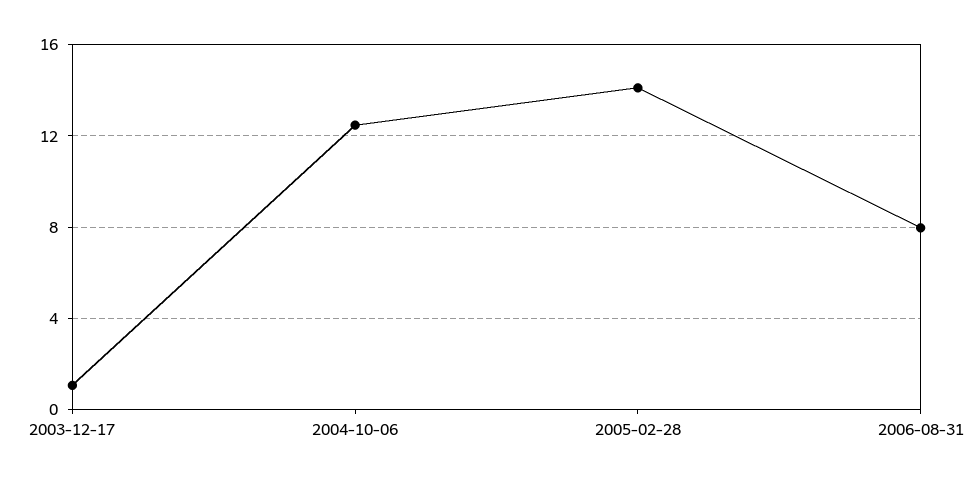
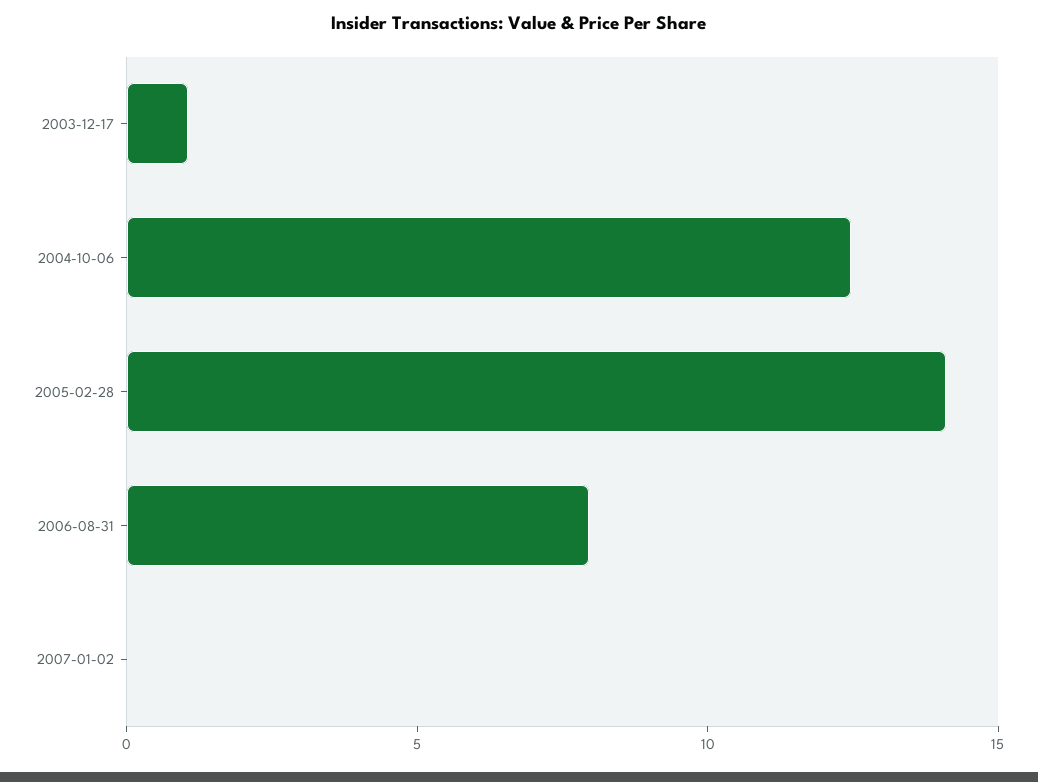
2007-01-02: none -> 0

